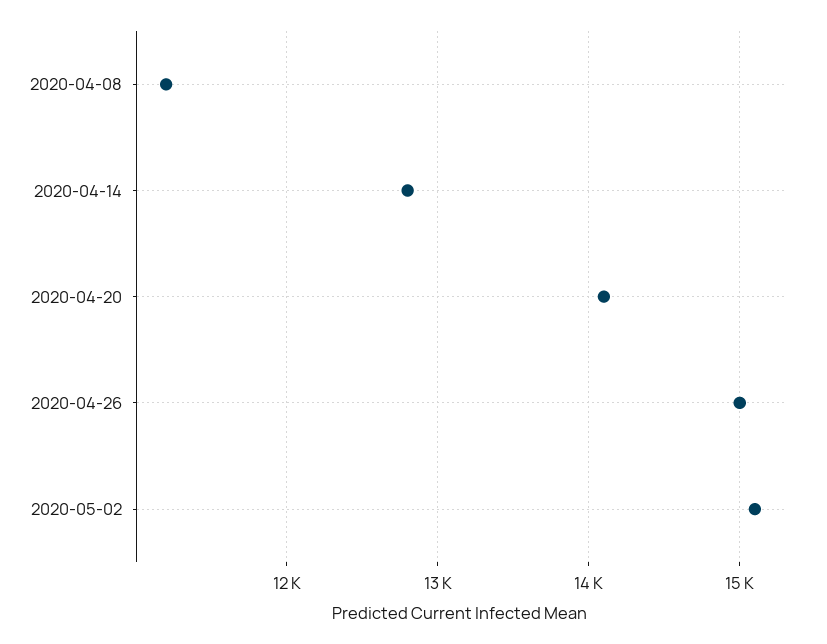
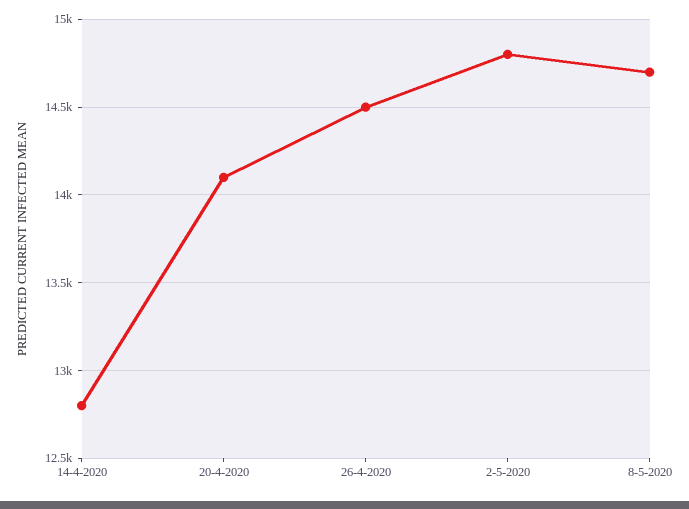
2020-04-08: 11200 -> none
2020-04-26: 15000 -> 14500
2020-05-02: 15100 -> 14800
8-5-2020: none -> 14700

